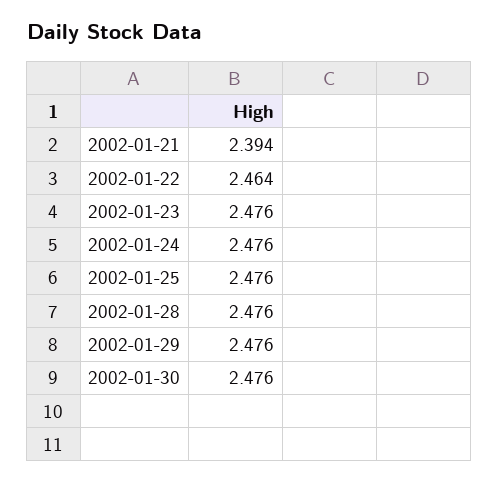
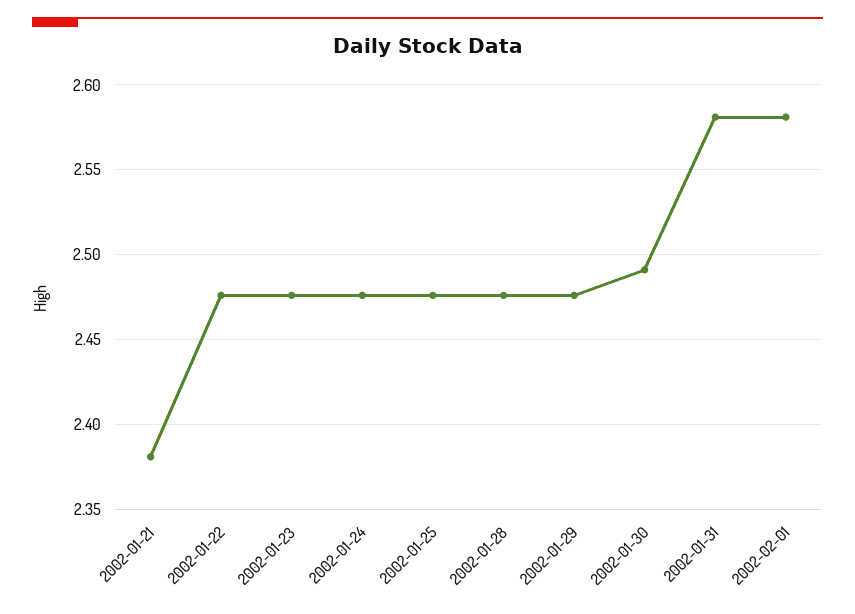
2002-01-21: 2.394 -> 2.38
2002-01-22: 2.464 -> 2.475
2002-01-30: 2.476 -> 2.49
2002-01-31: none -> 2.58
2002-02-01: none -> 2.58

